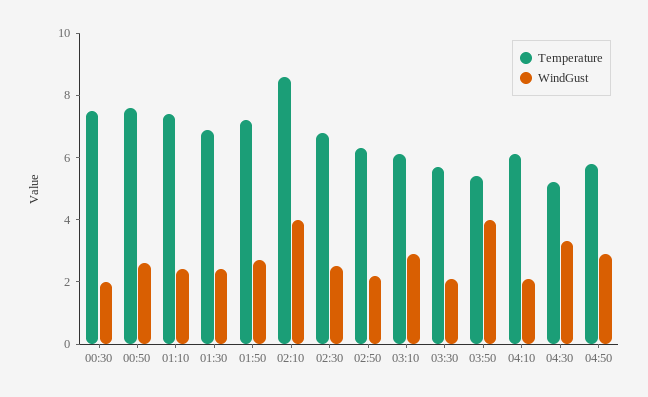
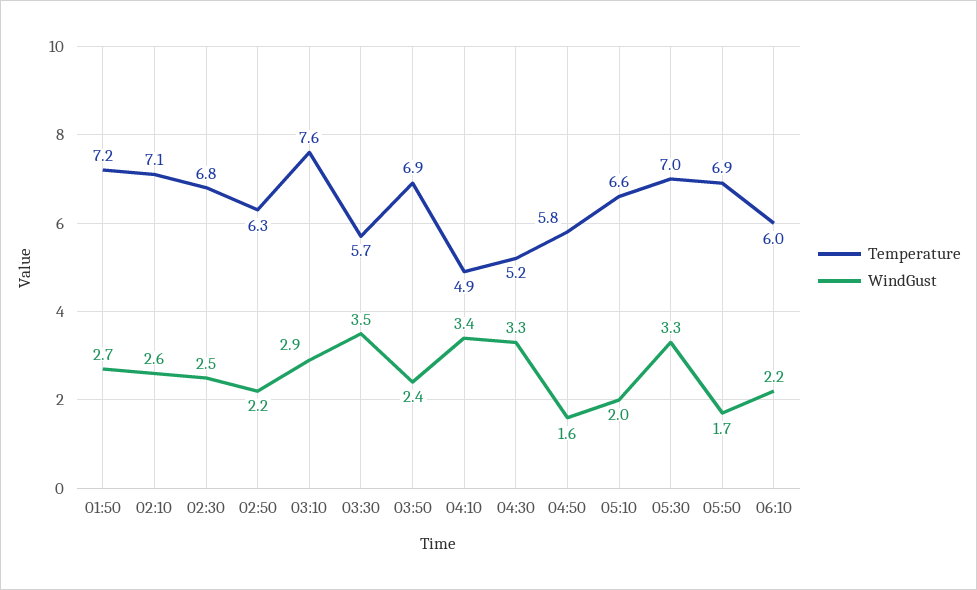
Temperature, 00:30: 7.5 -> none
WindGust, 00:30: 2 -> none
Temperature, 00:50: 7.5 -> none
WindGust, 00:50: 2.5 -> none
Temperature, 01:10: 7.5 -> none
WindGust, 01:10: 2.5 -> none
Temperature, 01:30: 7 -> none
WindGust, 01:30: 2.5 -> none
Temperature, 02:10: 8.5 -> 7.1
WindGust, 02:10: 4 -> 2.6
Temperature, 03:10: 6 -> 7.6
WindGust, 03:30: 2 -> 3.5
Temperature, 03:50: 5.5 -> 6.9
WindGust, 03:50: 4 -> 2.4
Temperature, 04:10: 6 -> 4.9
WindGust, 04:10: 2 -> 3.4
WindGust, 04:50: 3 -> 1.6
Temperature, 05:10: none -> 6.6
WindGust, 05:10: none -> 2
Temperature, 05:30: none -> 7
WindGust, 05:30: none -> 3.3
Temperature, 05:50: none -> 6.9
WindGust, 05:50: none -> 1.7
Temperature, 06:10: none -> 6
WindGust, 06:10: none -> 2.2

